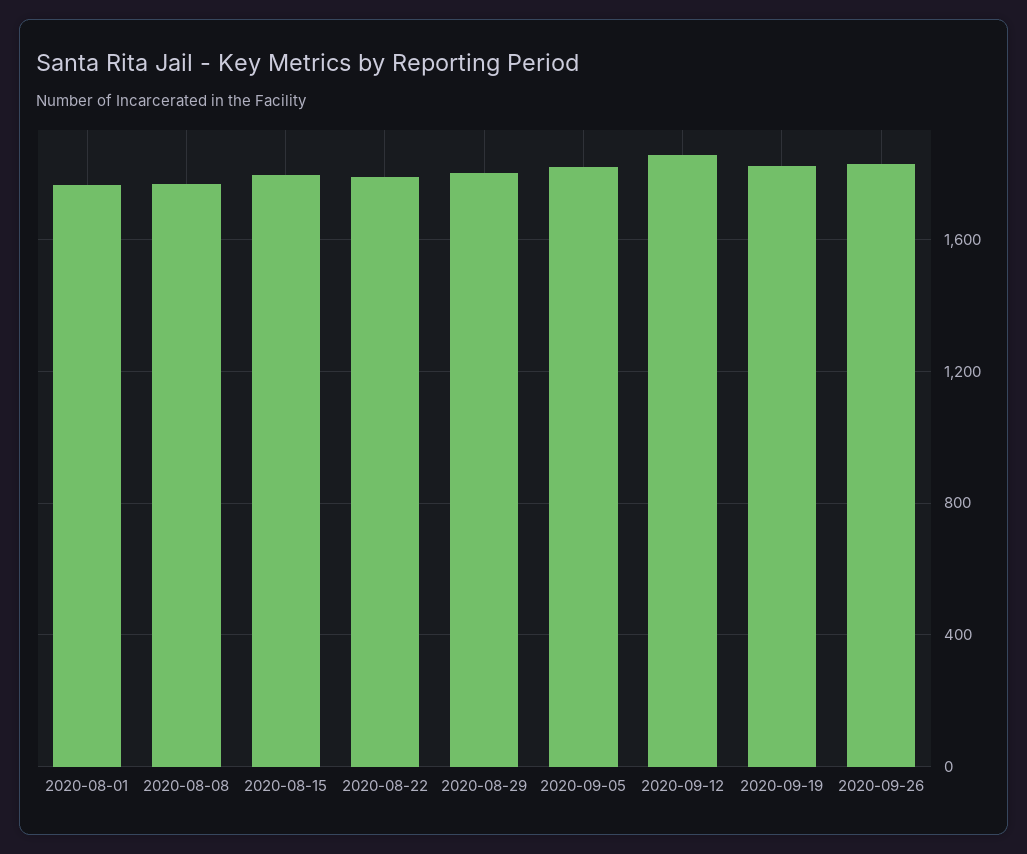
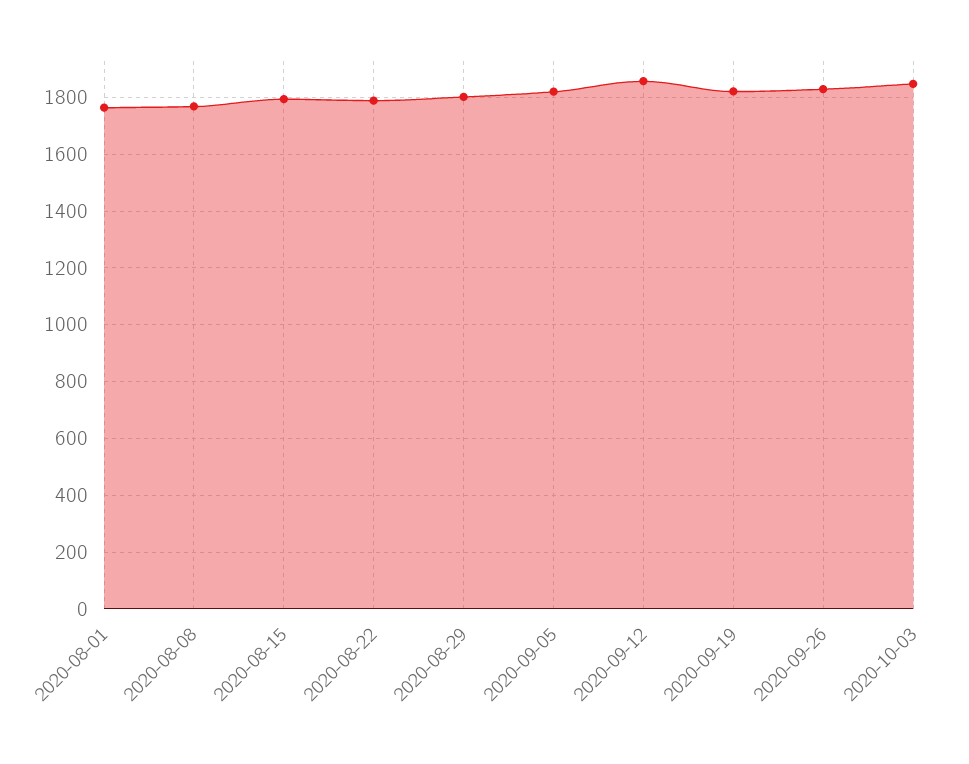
2020-10-03: none -> 1850

